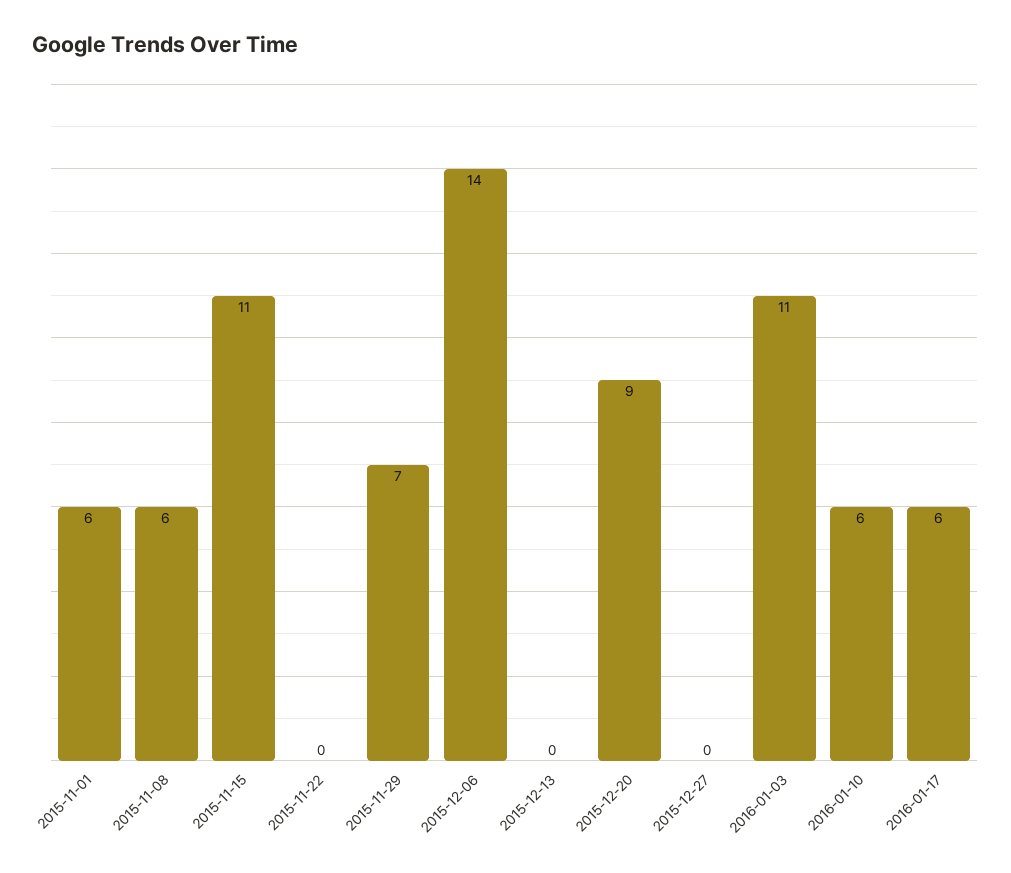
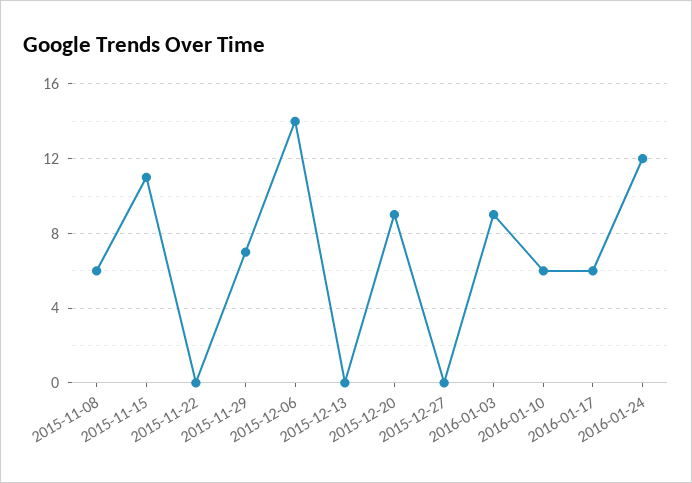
2015-11-01: 6 -> none
2016-01-03: 11 -> 9
2016-01-24: none -> 12

